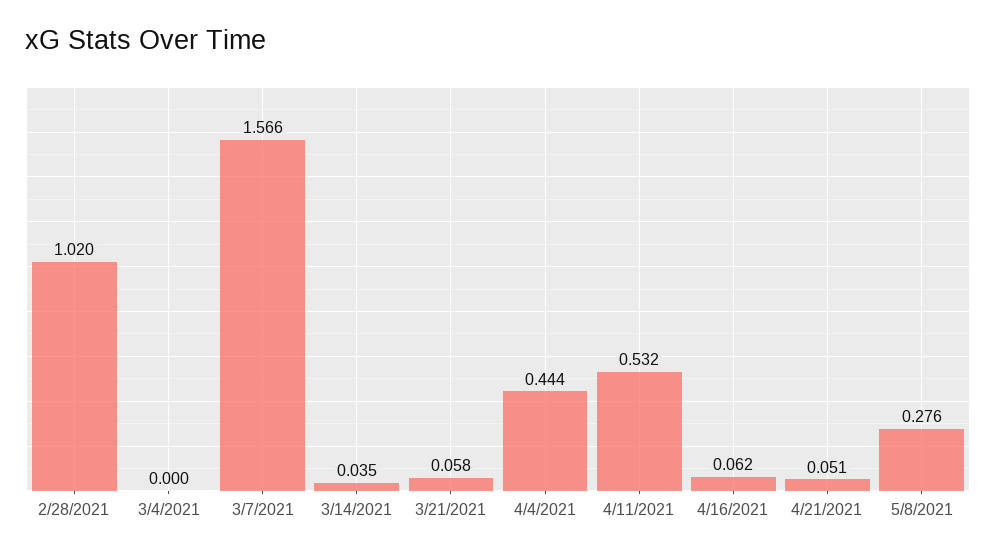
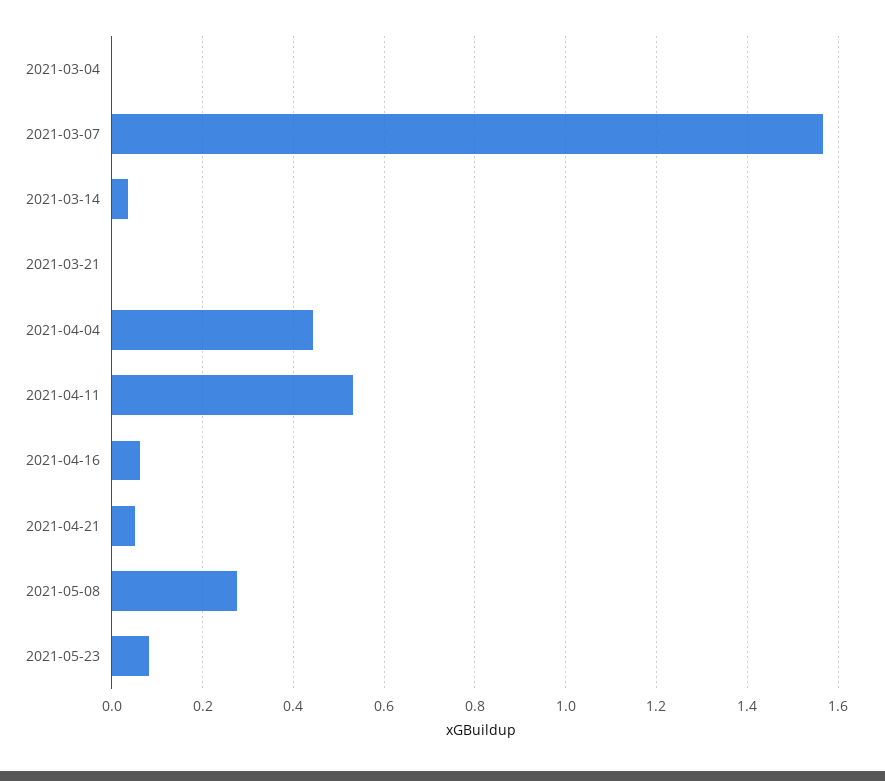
2/28/2021: 1.02 -> none
3/21/2021: 0.058 -> 0
2021-05-23: none -> 0.08

